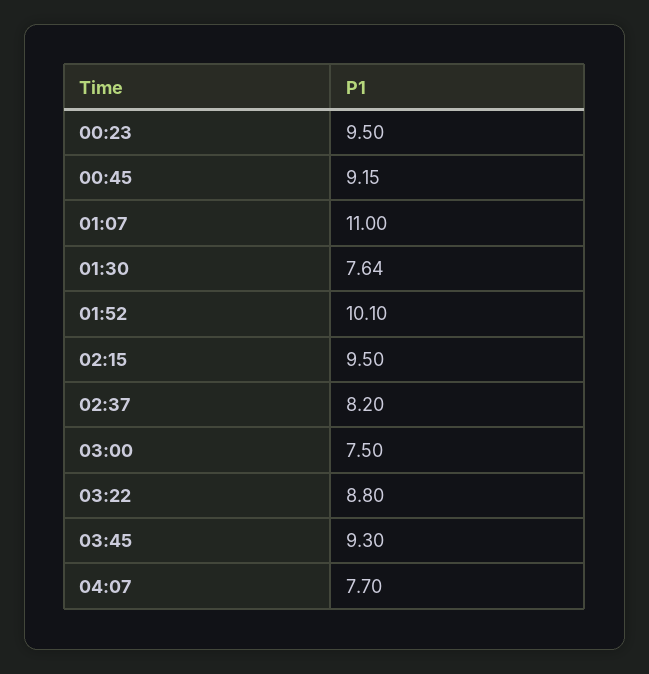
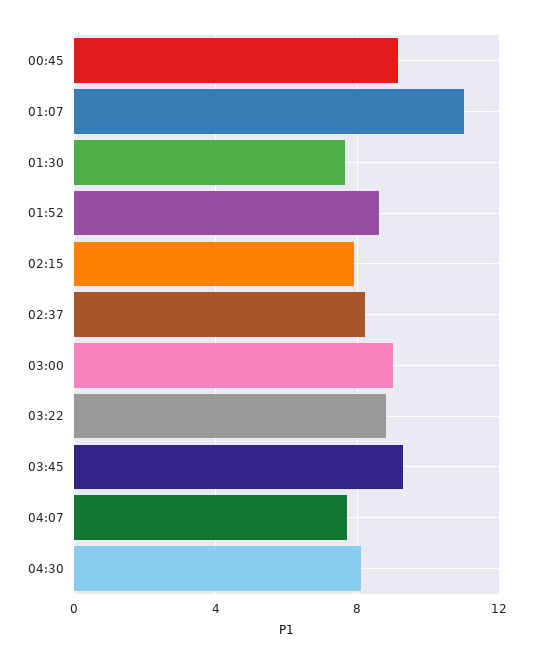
00:23: 9.5 -> none
01:52: 10.1 -> 8.5
02:15: 9.5 -> 8
03:00: 7.5 -> 9
04:30: none -> 8

